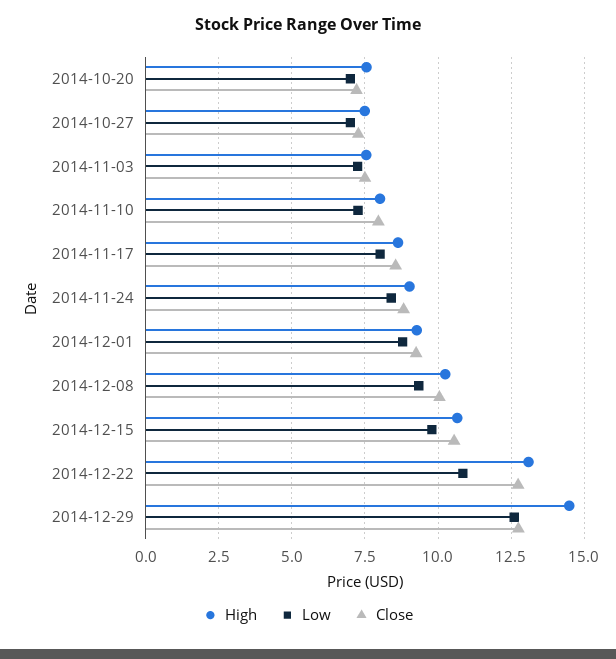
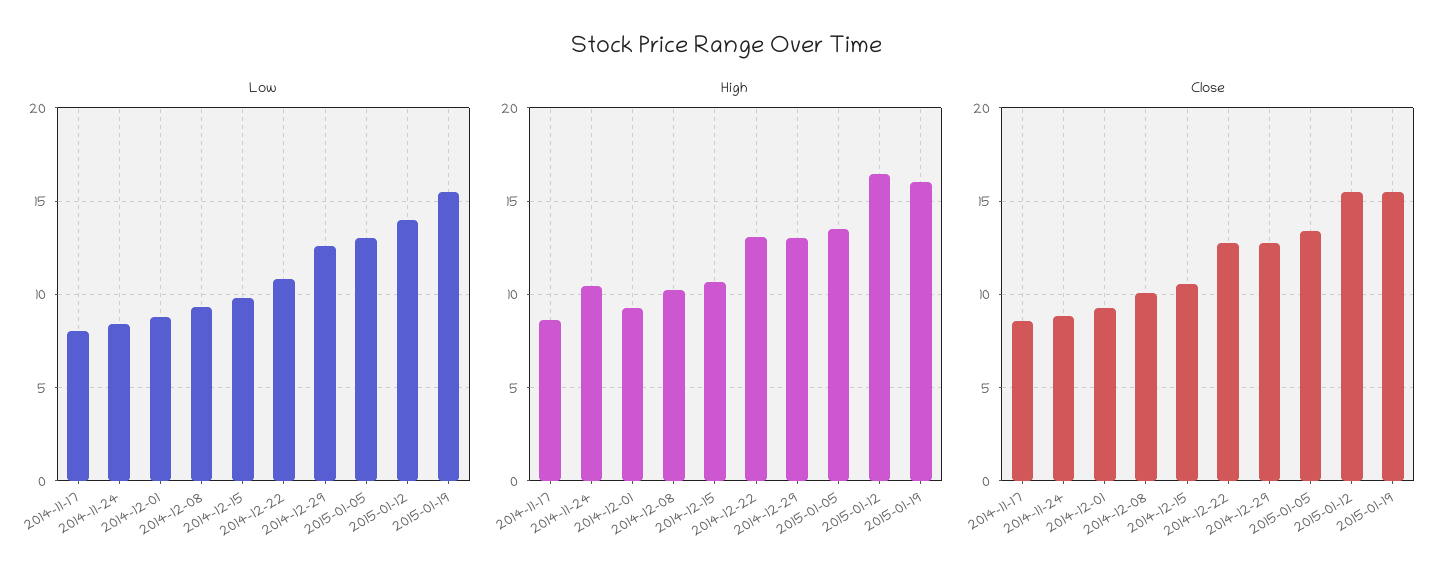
High, 2014-10-20: 7.5 -> none
Low, 2014-10-20: 7 -> none
Close, 2014-10-20: 7.25 -> none
High, 2014-10-27: 7.5 -> none
Low, 2014-10-27: 7 -> none
Close, 2014-10-27: 7.25 -> none
High, 2014-11-03: 7.5 -> none
Low, 2014-11-03: 7.25 -> none
Close, 2014-11-03: 7.5 -> none
High, 2014-11-10: 8 -> none
Low, 2014-11-10: 7.25 -> none
Close, 2014-11-10: 8 -> none
High, 2014-11-24: 9 -> 10.5
High, 2014-12-29: 14.5 -> 13
Low, 2015-01-05: none -> 13
Low, 2015-01-12: none -> 14
Low, 2015-01-19: none -> 15.5
High, 2015-01-05: none -> 13.5
High, 2015-01-12: none -> 16.5
High, 2015-01-19: none -> 16
Close, 2015-01-05: none -> 13.5
Close, 2015-01-12: none -> 15.5
Close, 2015-01-19: none -> 15.5

